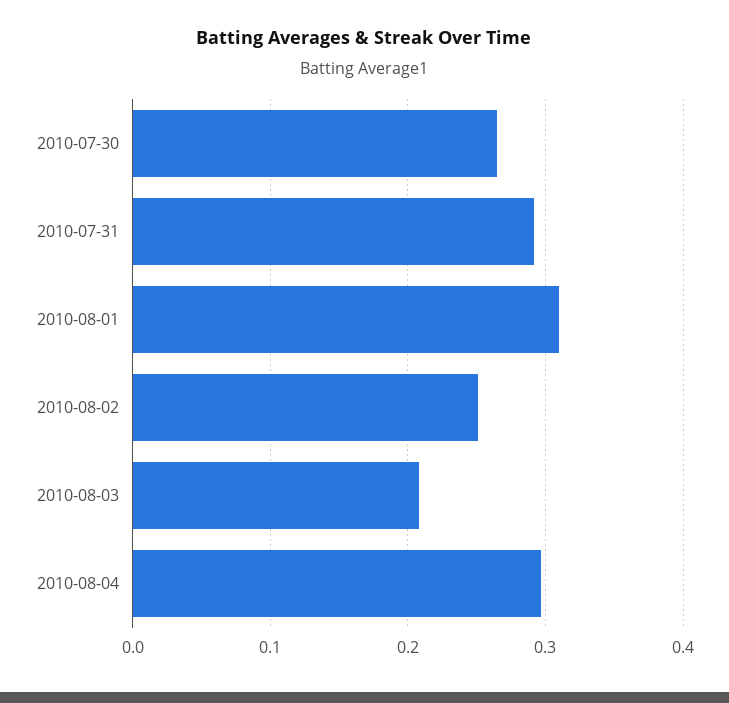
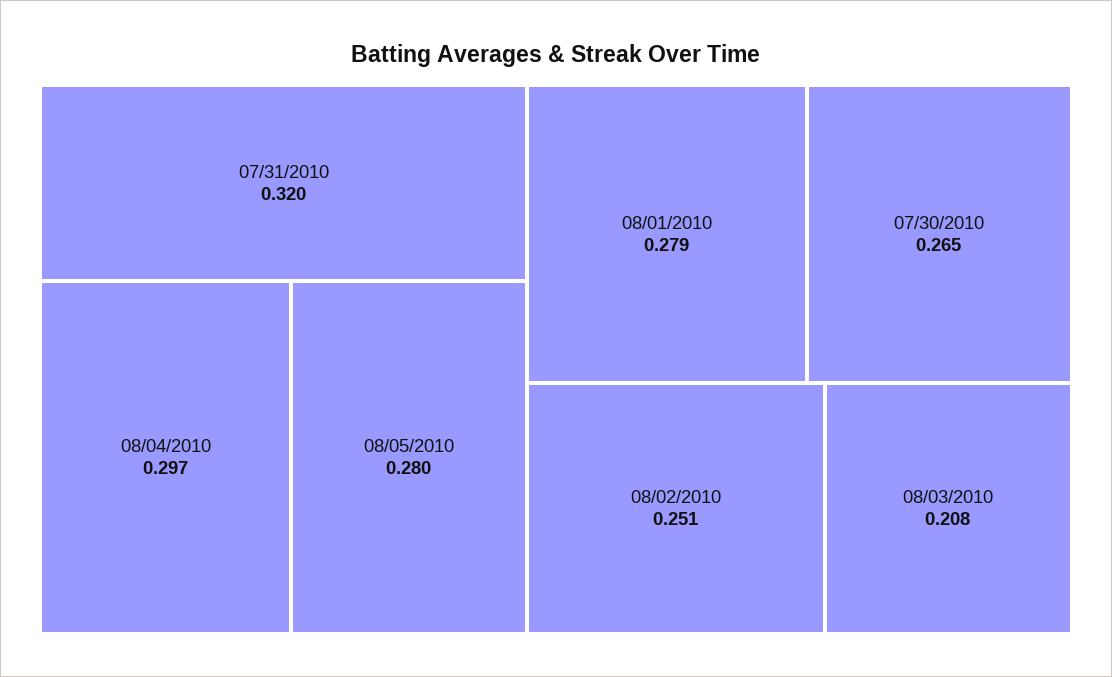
2010-07-31: 0.29 -> 0.32
2010-08-01: 0.31 -> 0.279
08/05/2010: none -> 0.28

